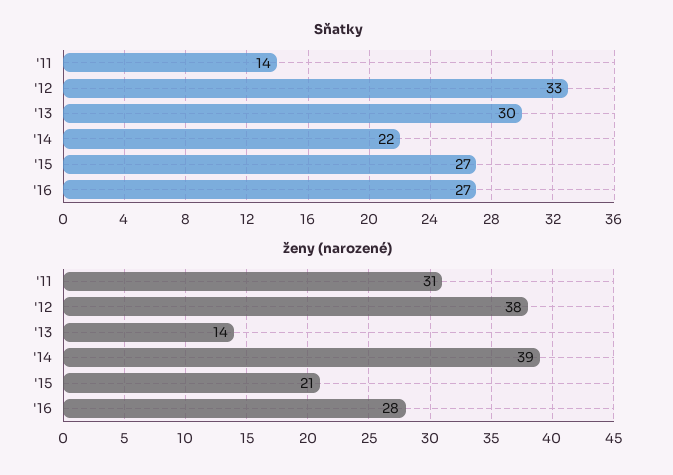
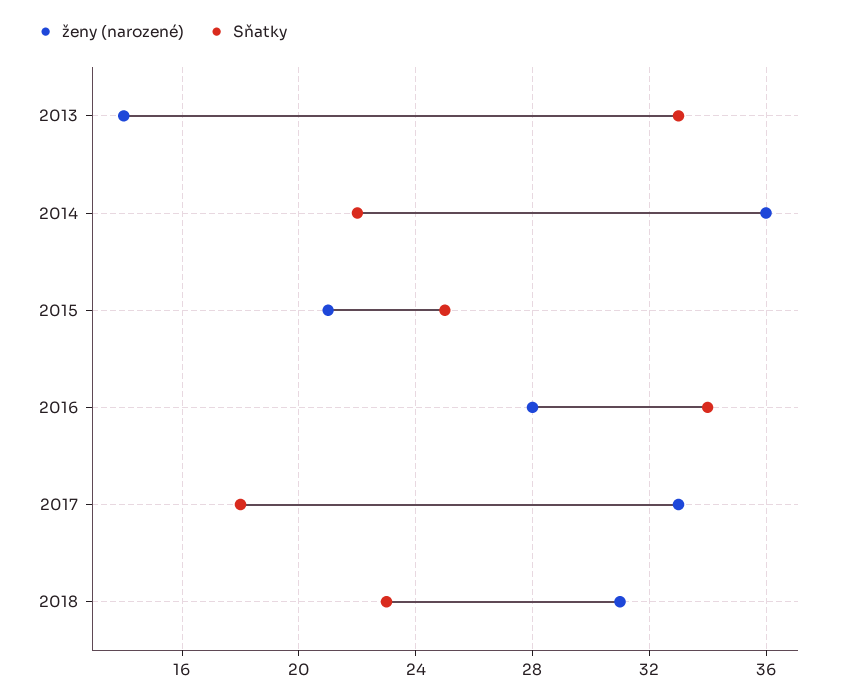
Sňatky, '11: 14 -> none
Sňatky, '12: 33 -> none
Sňatky, '13: 30 -> 33
Sňatky, '15: 27 -> 25
Sňatky, '16: 27 -> 34
ženy (narozené), '11: 31 -> none
ženy (narozené), '12: 38 -> none
ženy (narozené), '14: 39 -> 36
ženy (narozené), 2017: none -> 33
Sňatky, 2017: none -> 18
ženy (narozené), 2018: none -> 31
Sňatky, 2018: none -> 23

